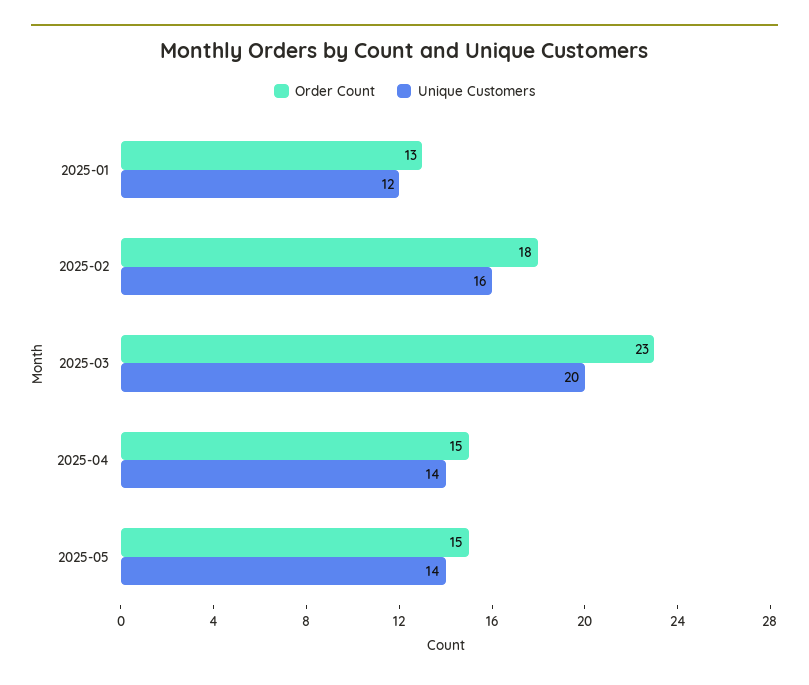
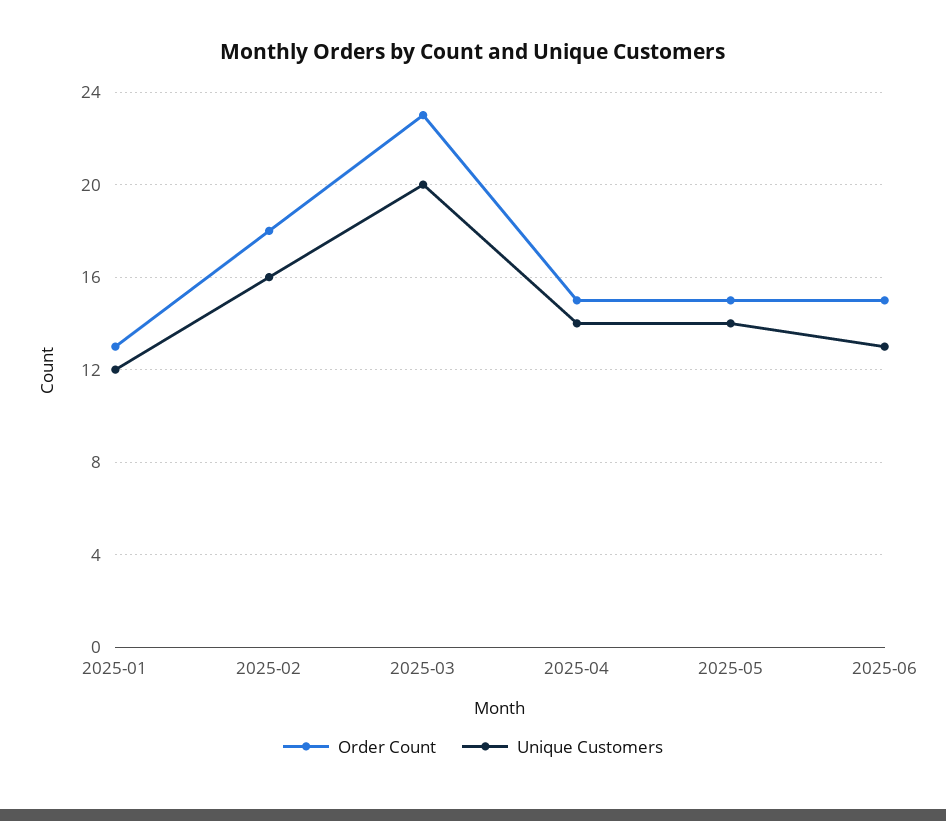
Order Count, 2025-06: none -> 15
Unique Customers, 2025-06: none -> 13

